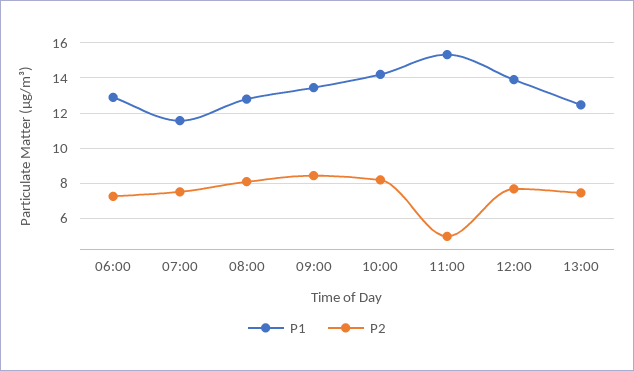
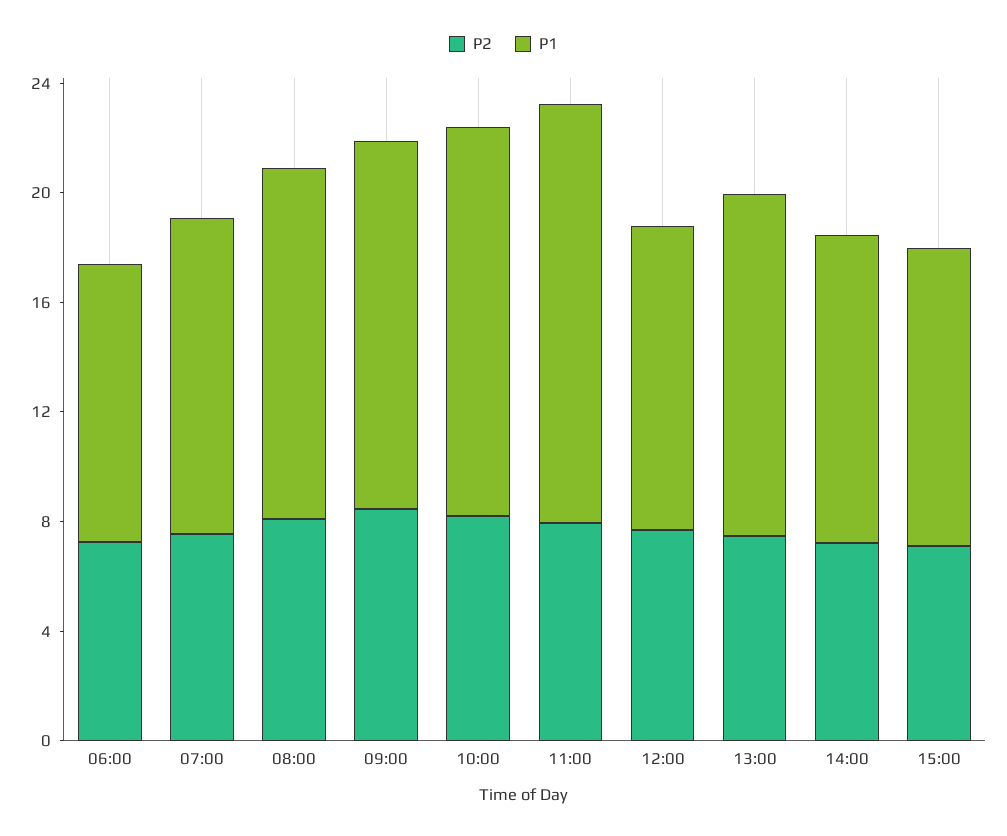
P1, 06:00: 13 -> 10
P2, 11:00: 5 -> 8
P1, 12:00: 14 -> 11
P2, 14:00: none -> 7
P1, 14:00: none -> 11
P2, 15:00: none -> 7
P1, 15:00: none -> 11

